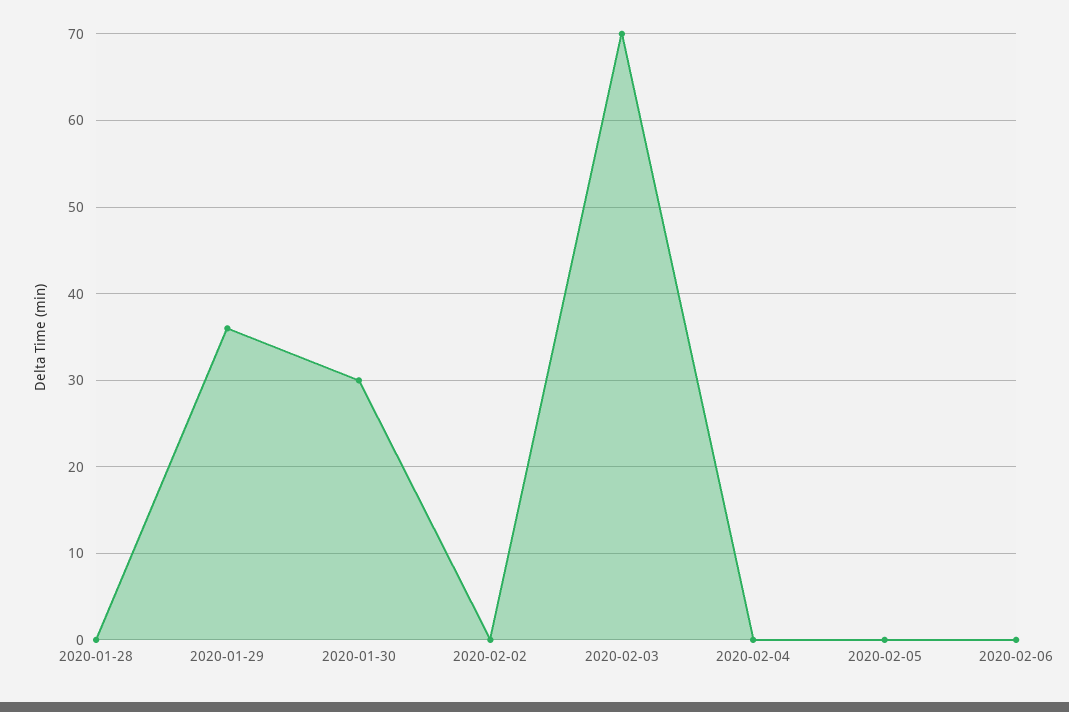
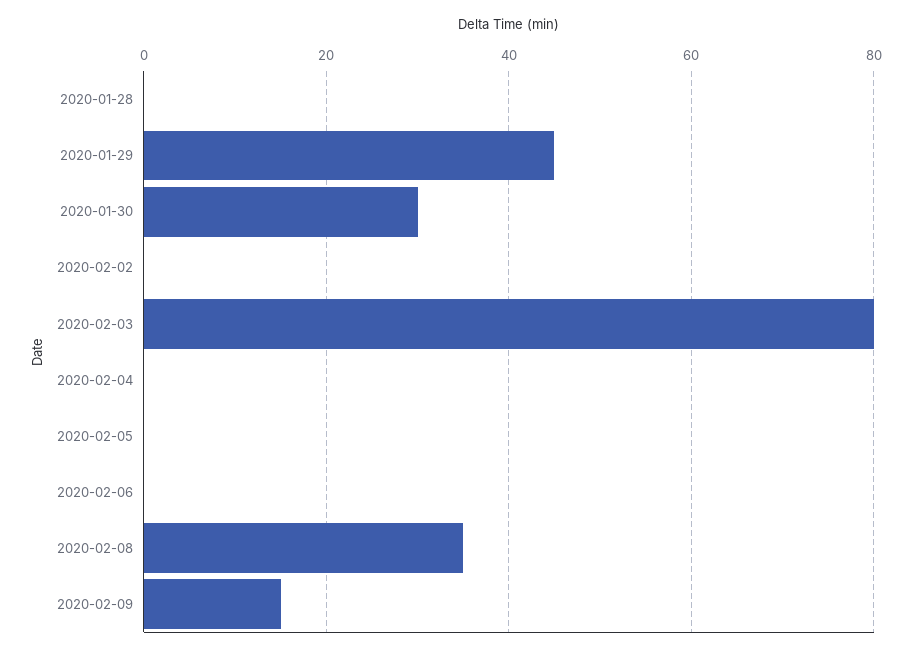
2020-01-29: 36 -> 45
2020-02-03: 70 -> 80
2020-02-08: none -> 35
2020-02-09: none -> 15

